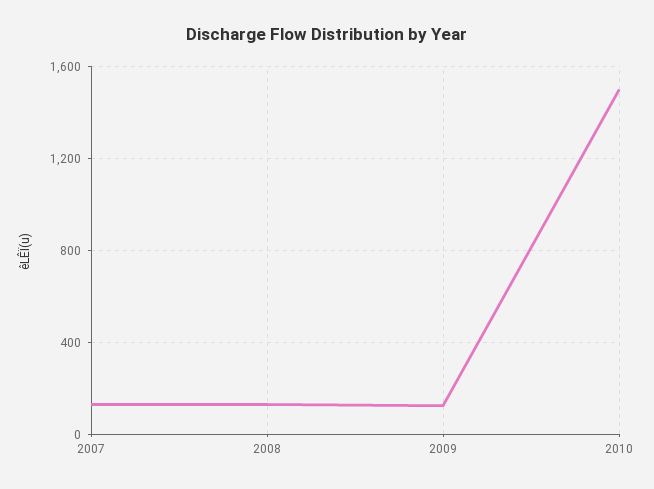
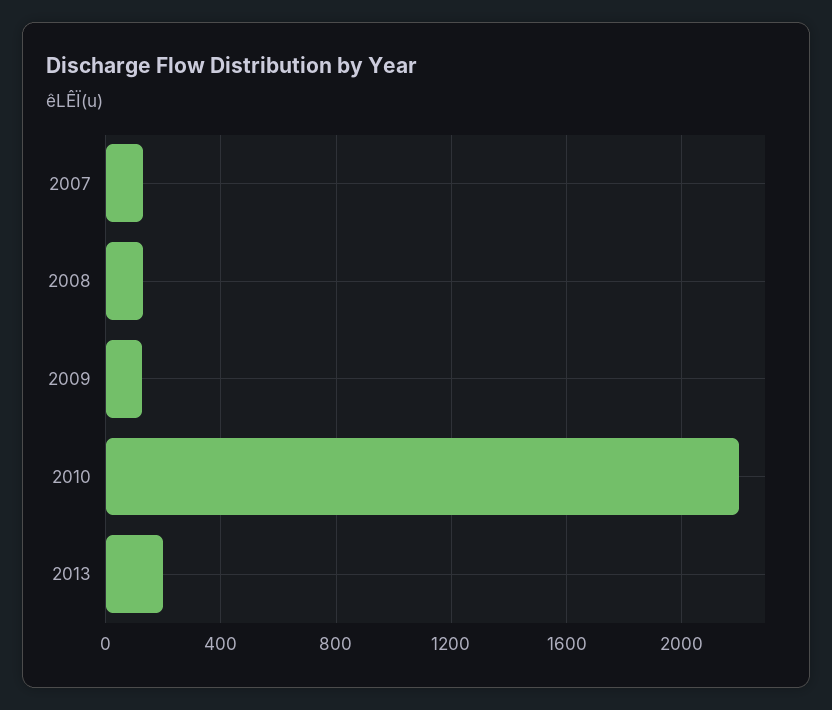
2010: 1500 -> 2200
2013: none -> 200

